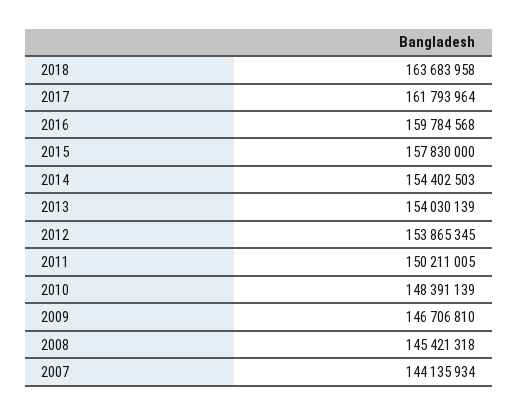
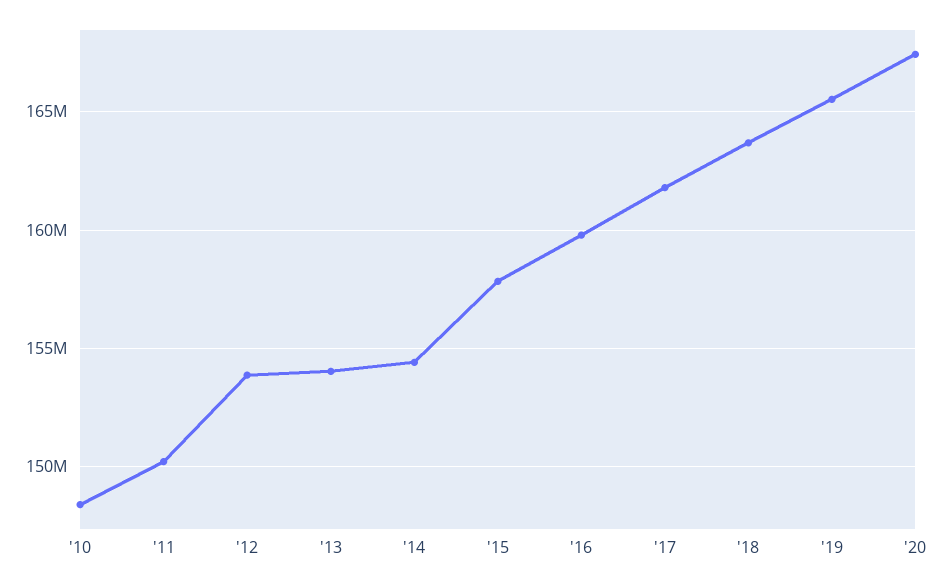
2009: 146706810 -> none
2008: 145421318 -> none
2007: 144135934 -> none
'19: none -> 165500000
'20: none -> 167500000

